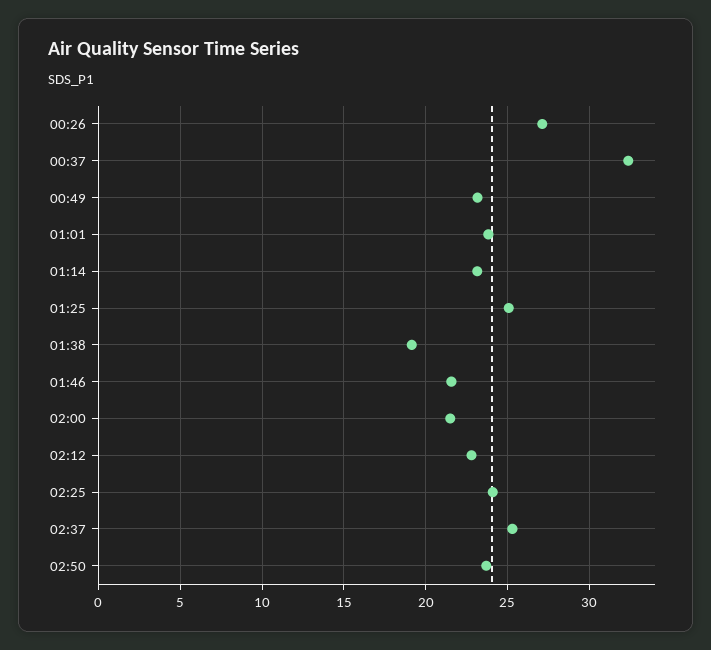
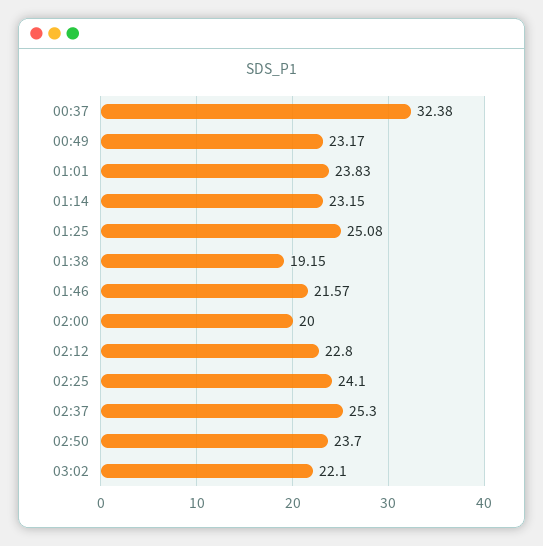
00:26: 27 -> none
02:00: 21.5 -> 20
03:02: none -> 22.1

